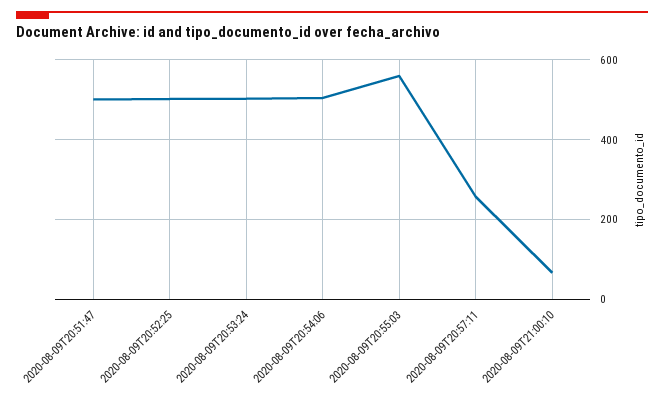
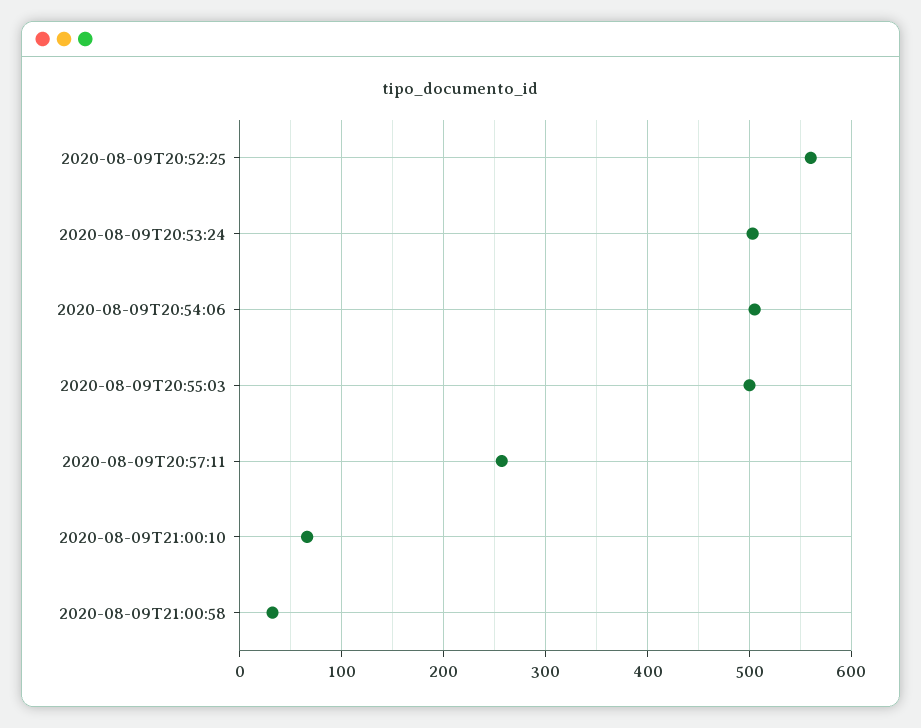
2020-08-09T20:51:47: 500 -> none
2020-08-09T20:52:25: 500 -> 560
2020-08-09T20:55:03: 560 -> 500
2020-08-09T21:00:58: none -> 30

